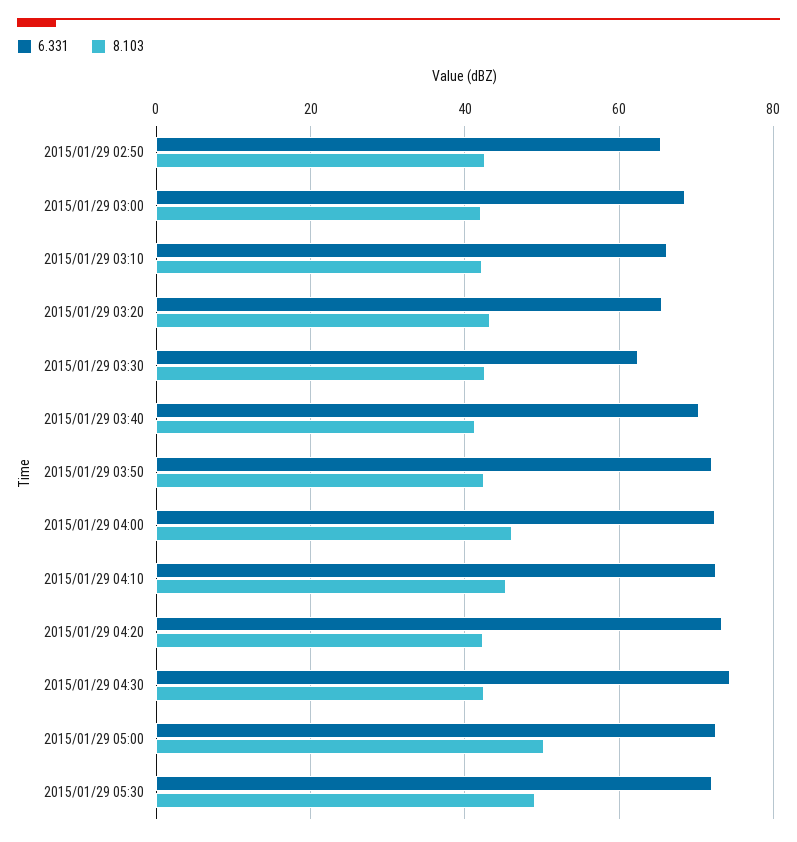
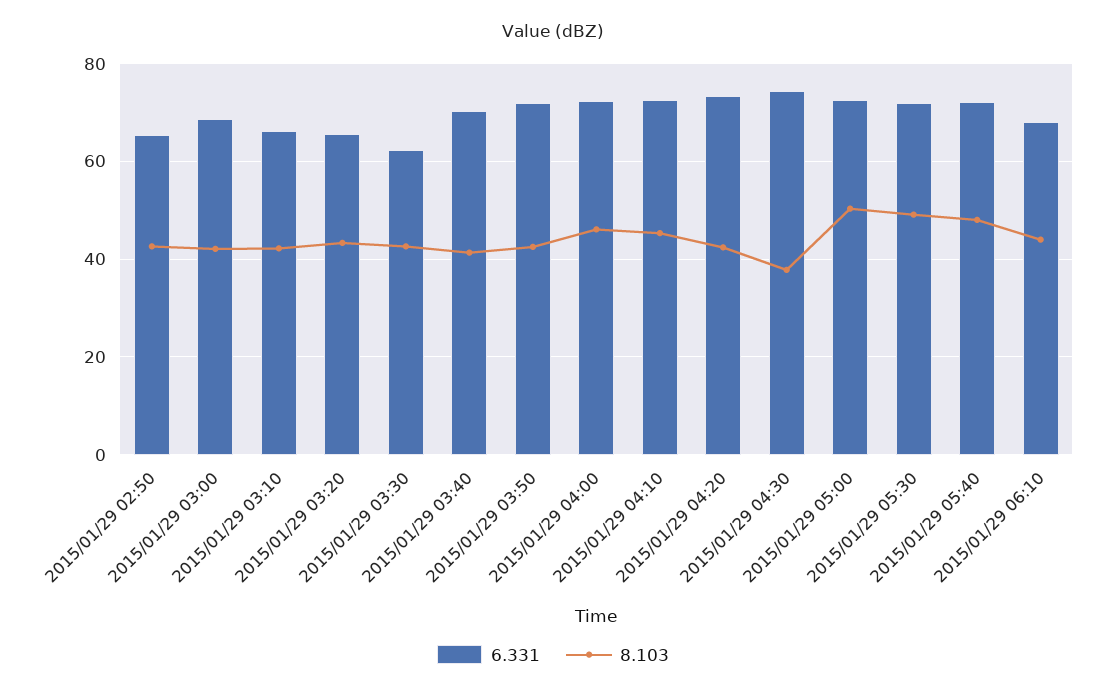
8.103, 2015/01/29 04:30: 42 -> 38
6.331, 2015/01/29 05:40: none -> 72
8.103, 2015/01/29 05:40: none -> 48
6.331, 2015/01/29 06:10: none -> 68
8.103, 2015/01/29 06:10: none -> 44

